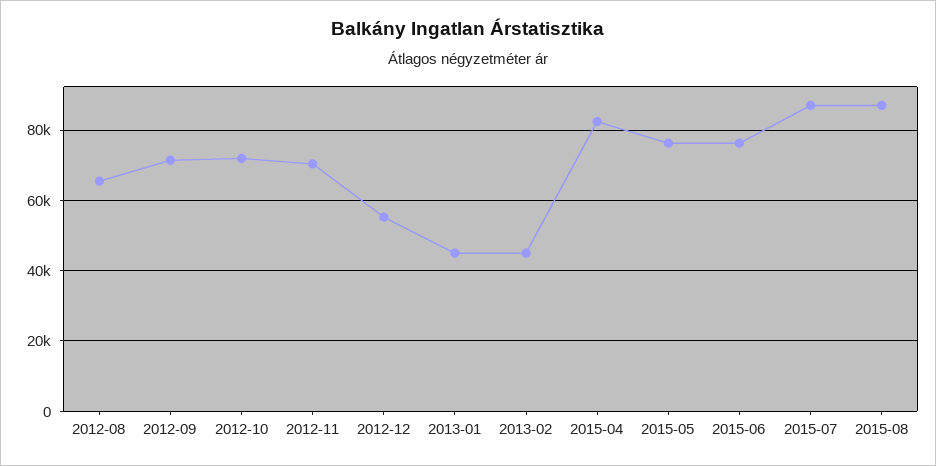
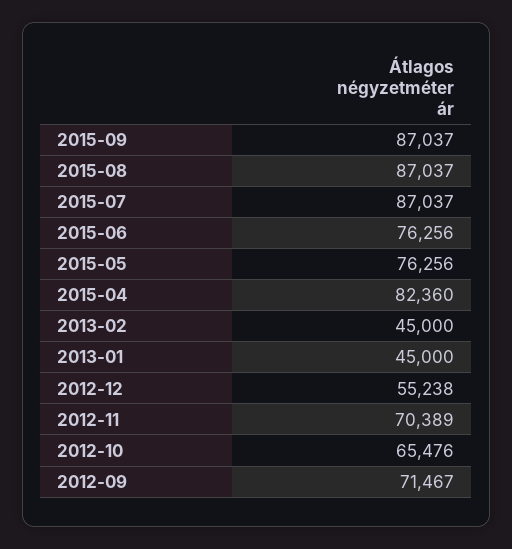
2012-08: 66000 -> none
2012-10: 72000 -> 65476
2015-09: none -> 87037

